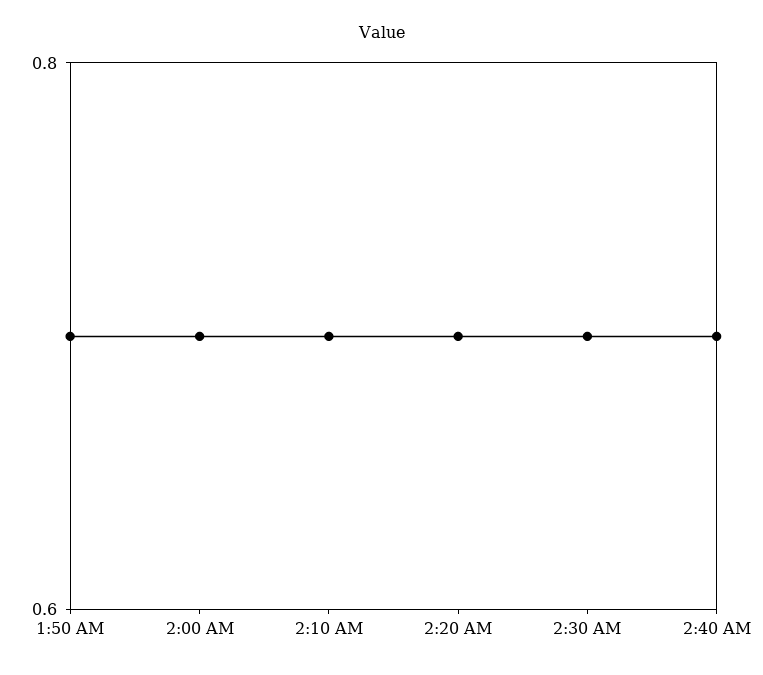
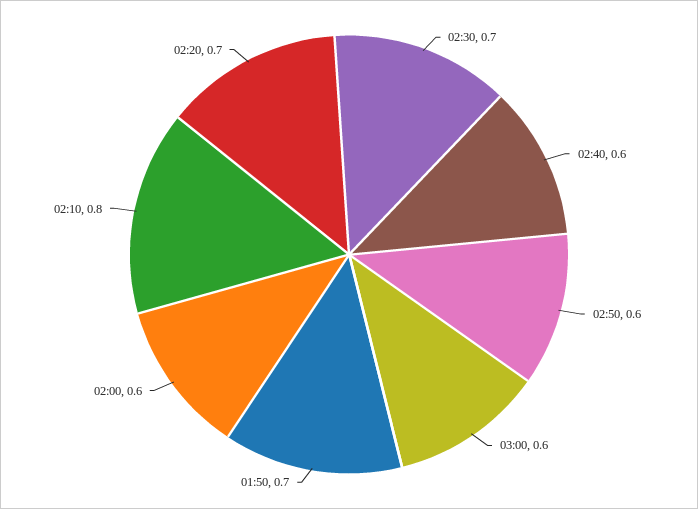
2:00 AM: 0.7 -> 0.6
2:10 AM: 0.7 -> 0.8
2:40 AM: 0.7 -> 0.6
02:50: none -> 0.6
03:00: none -> 0.6

